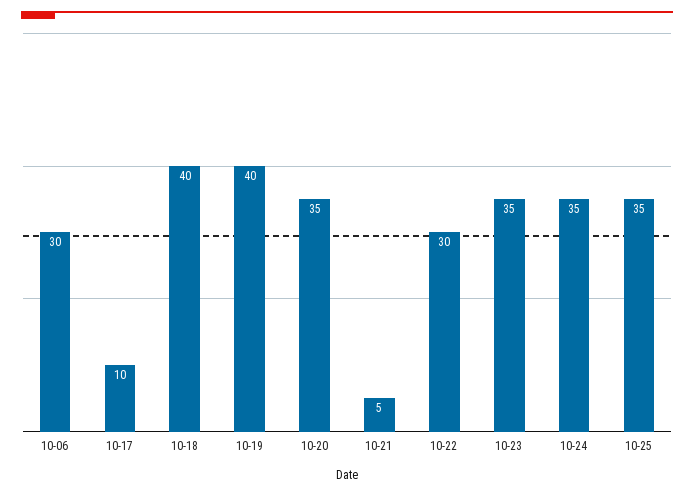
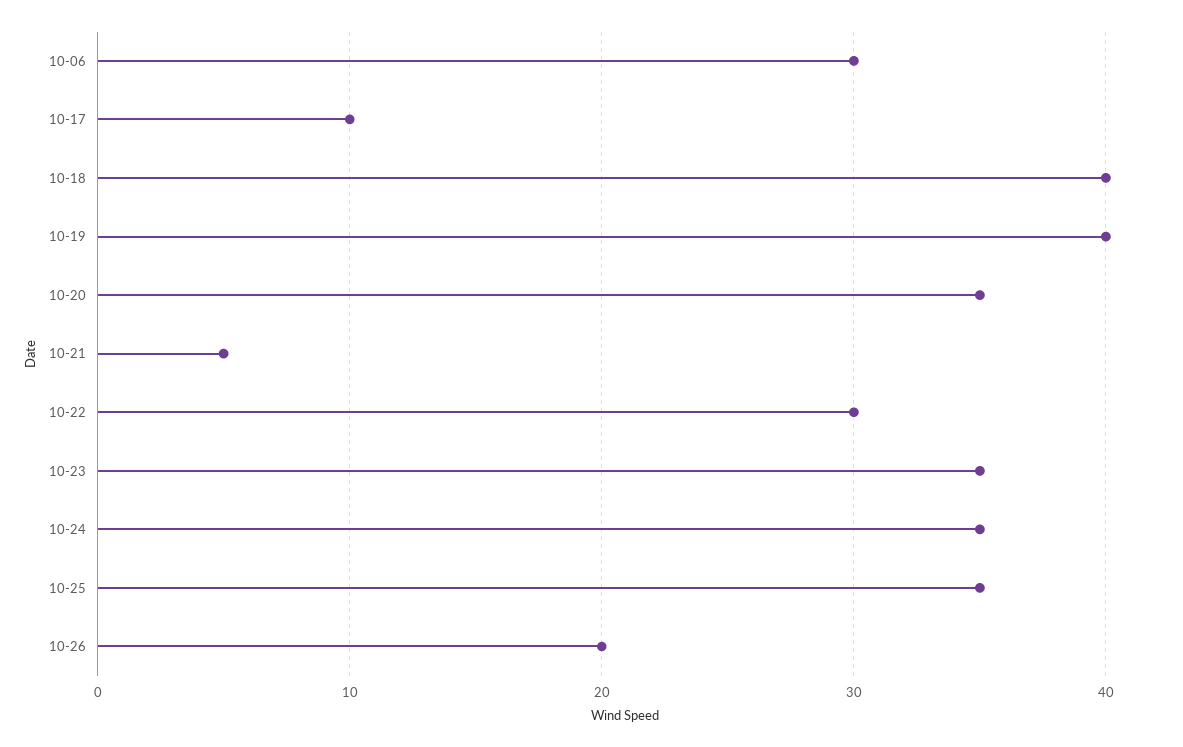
10-26: none -> 20

